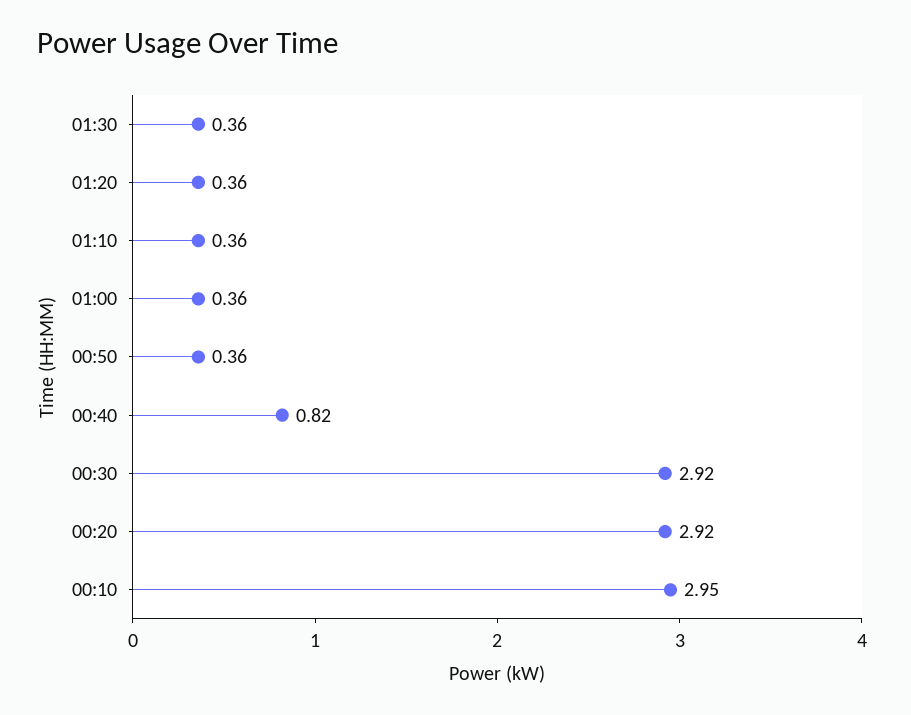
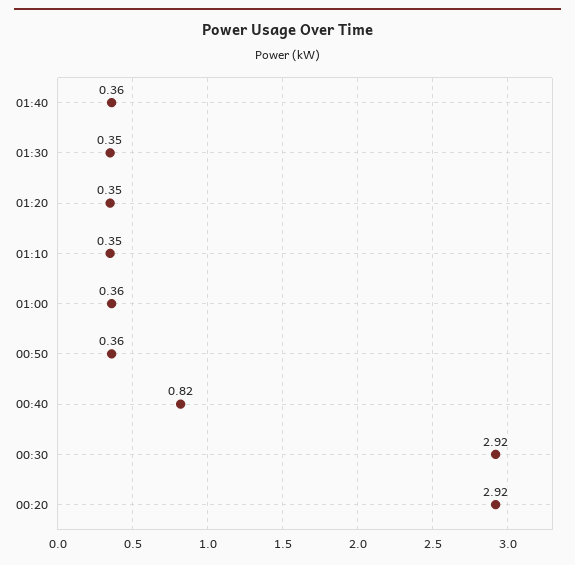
01:30: 0.36 -> 0.35
01:20: 0.36 -> 0.35
01:10: 0.36 -> 0.35
00:10: 2.95 -> none
01:40: none -> 0.36

